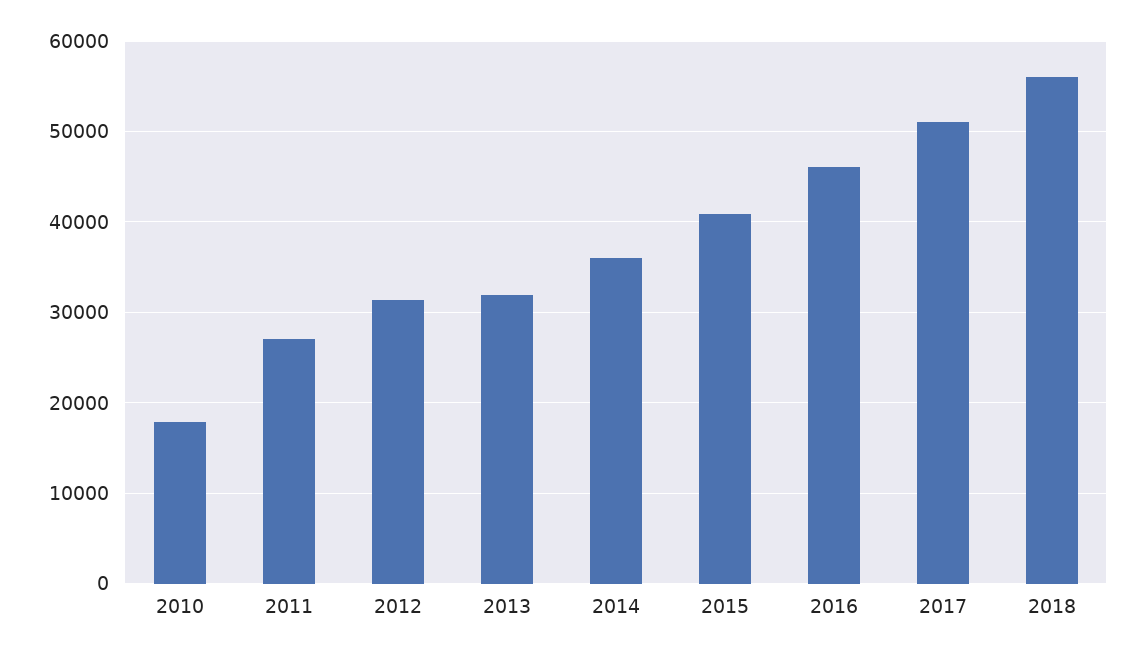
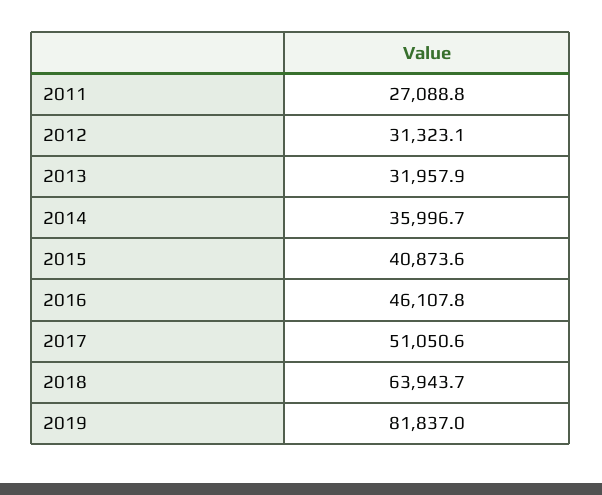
2010: 18000 -> none
2018: 56000 -> 63943.7
2019: none -> 81837

